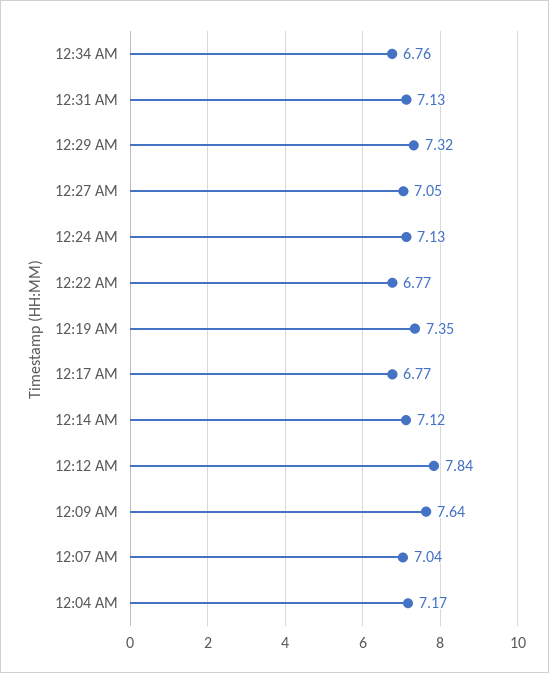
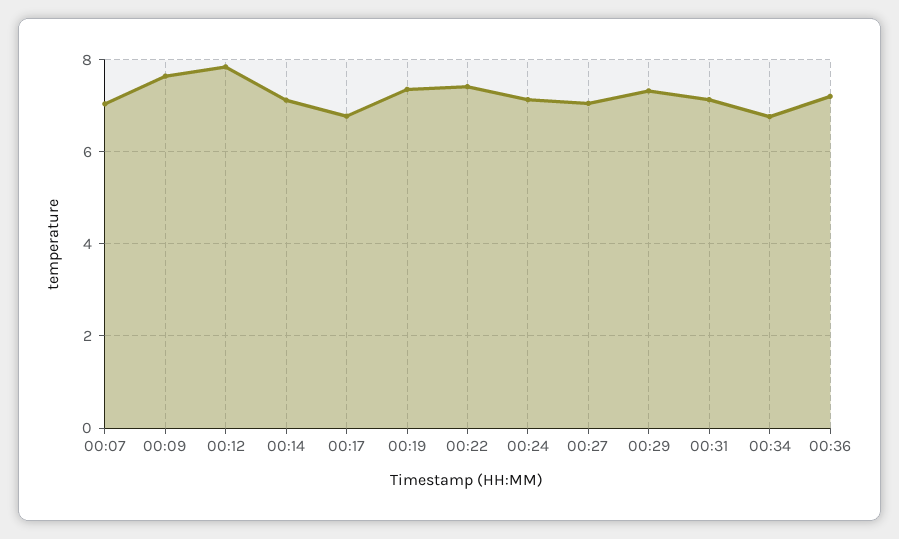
12:22 AM: 6.77 -> 7.4
12:04 AM: 7.17 -> none
00:36: none -> 7.2

